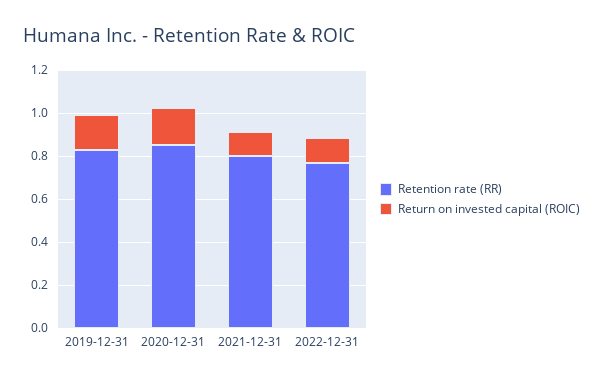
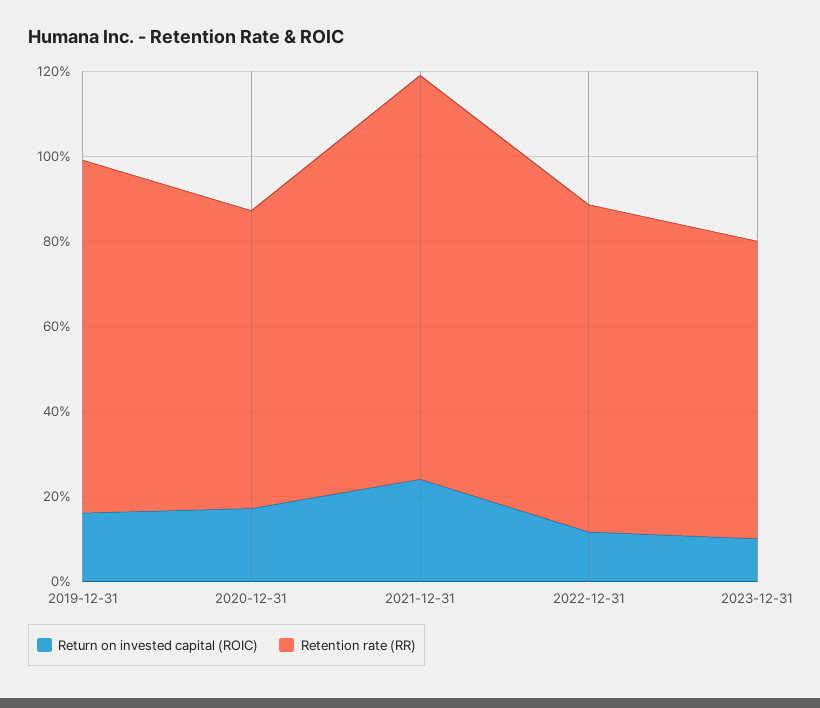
Retention rate (RR), 2020-12-31: 0.85 -> 0.7
Retention rate (RR), 2021-12-31: 0.8 -> 0.95
Return on invested capital (ROIC), 2021-12-31: 0.1 -> 0.25
Return on invested capital (ROIC), 2023-12-31: none -> 0.1
Retention rate (RR), 2023-12-31: none -> 0.7

